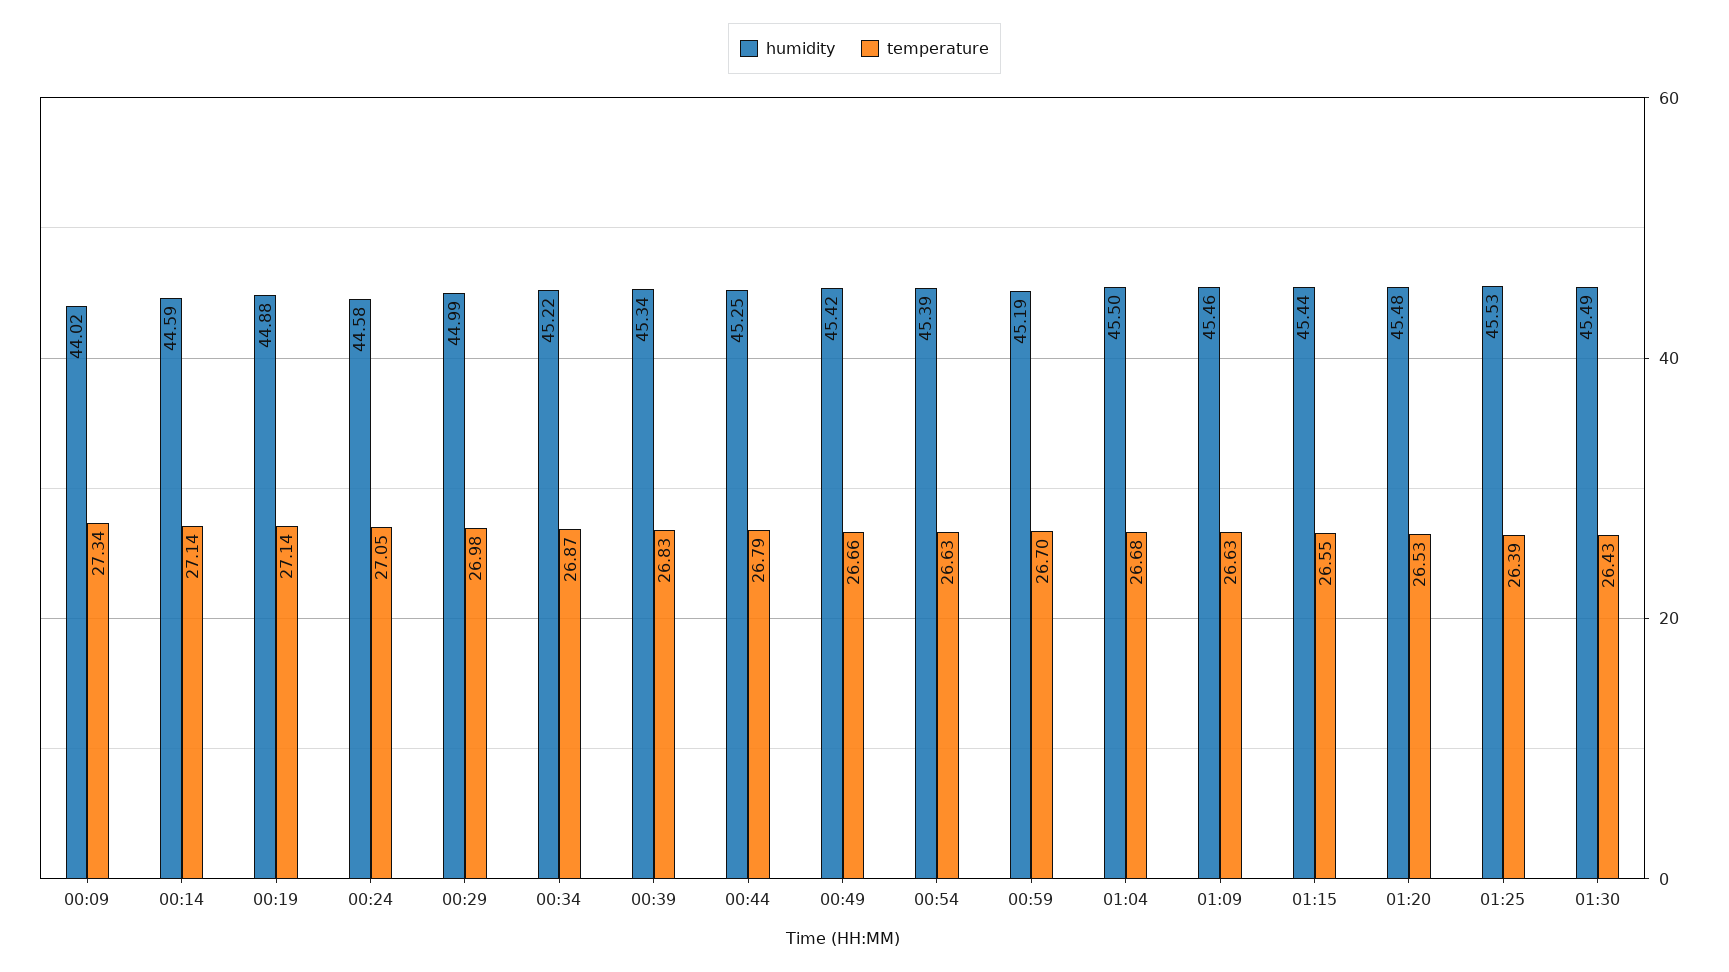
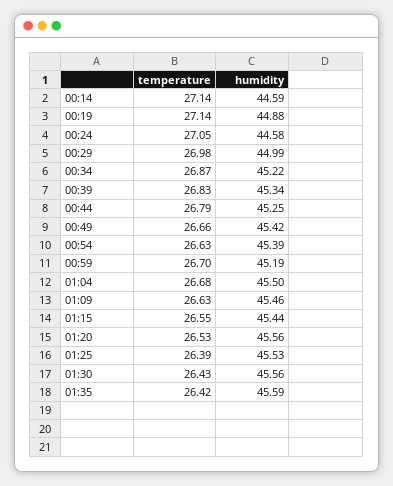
humidity, 00:09: 44.02 -> none
temperature, 00:09: 27.34 -> none
humidity, 01:20: 45.48 -> 45.56
humidity, 01:30: 45.49 -> 45.56
temperature, 01:35: none -> 26.42
humidity, 01:35: none -> 45.59

